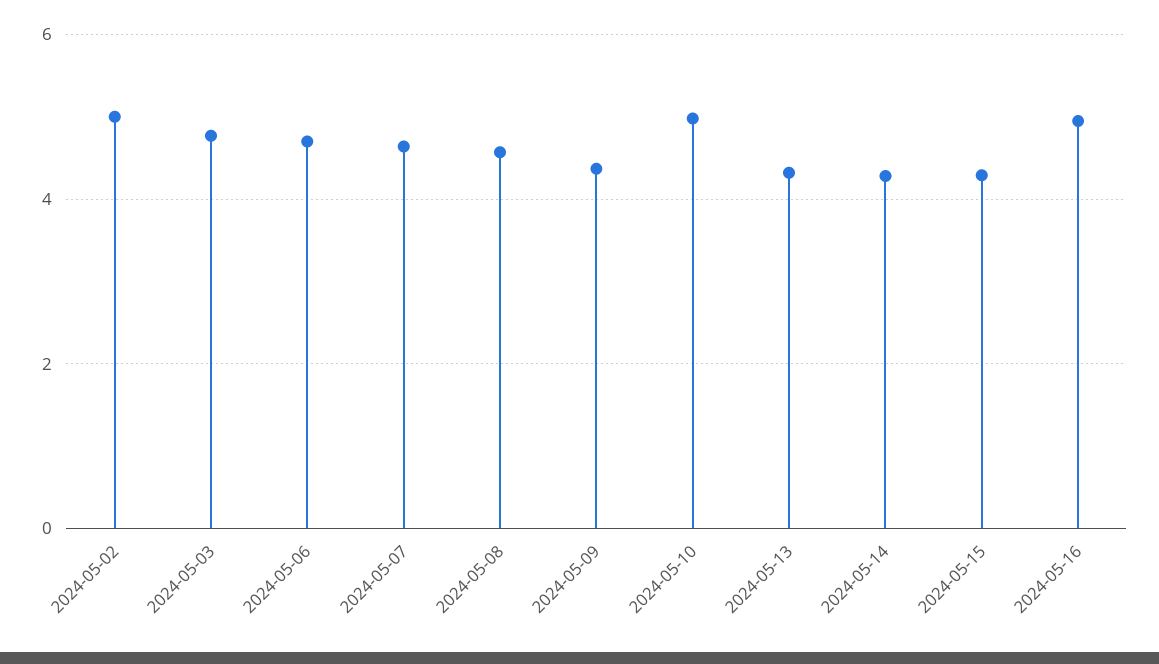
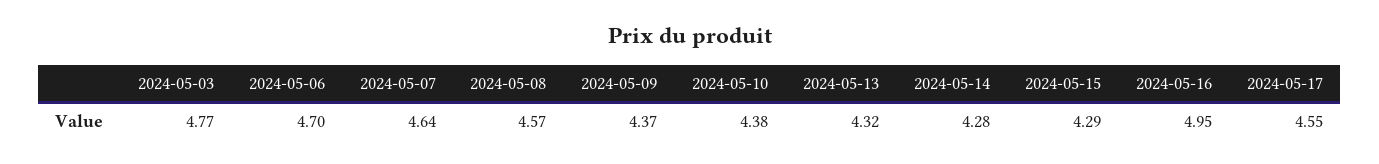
2024-05-02: 5 -> none
2024-05-10: 5 -> 4.38
2024-05-17: none -> 4.55

